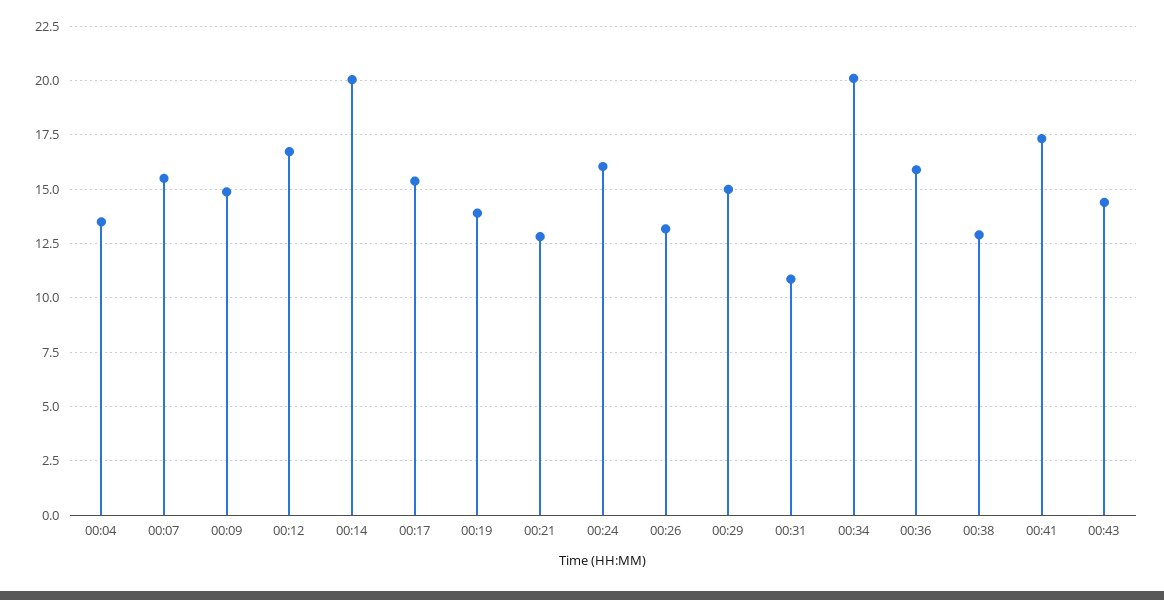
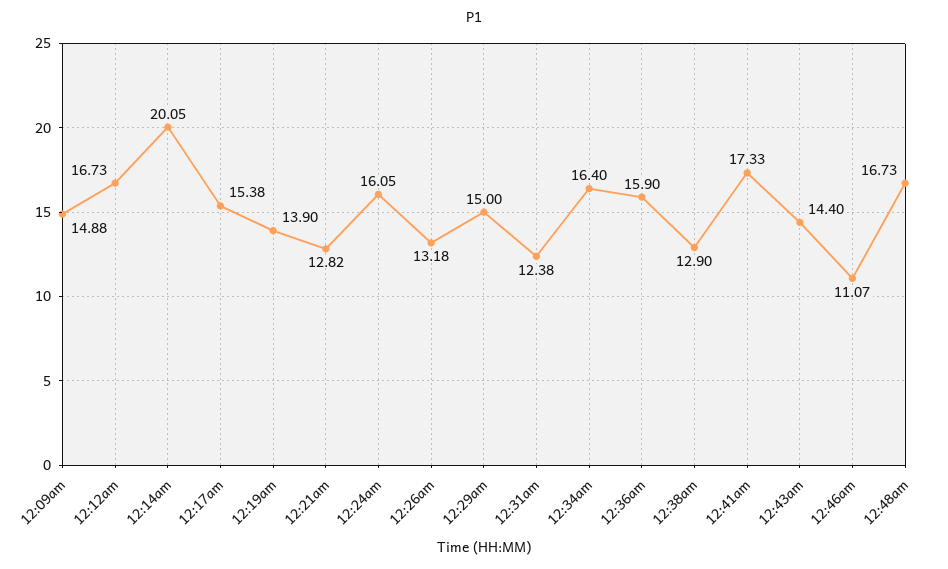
00:04: 13.5 -> none
00:07: 15.5 -> none
00:31: 11 -> 12.38
00:34: 20 -> 16.4
12:46am: none -> 11.07
12:48am: none -> 16.73

